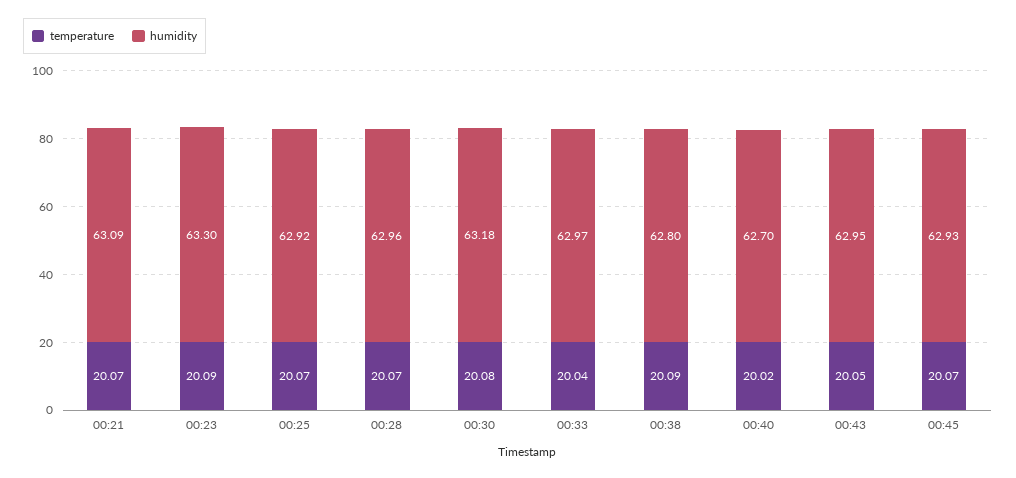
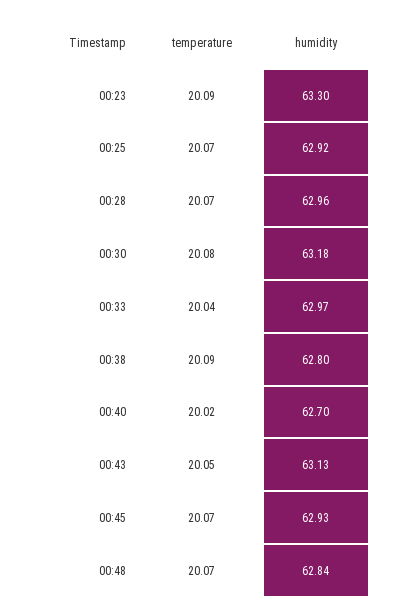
temperature, 00:21: 20.07 -> none
humidity, 00:21: 63.09 -> none
humidity, 00:43: 62.95 -> 63.13
temperature, 00:48: none -> 20.07
humidity, 00:48: none -> 62.84

